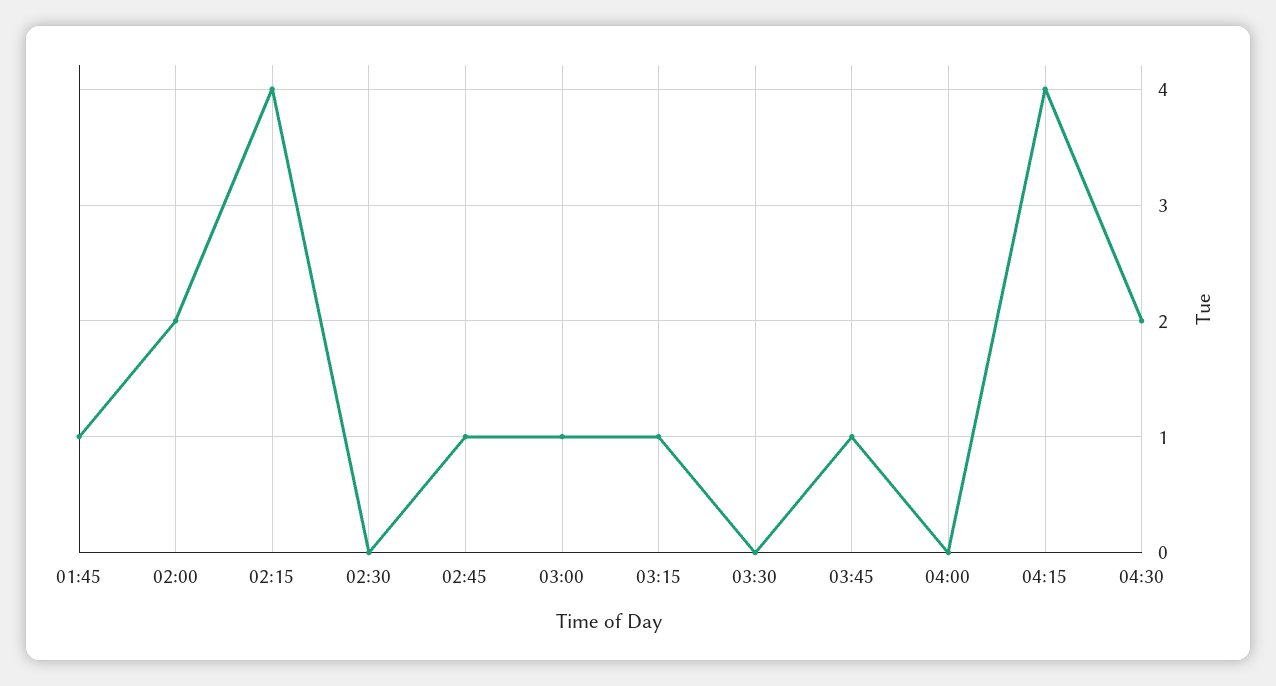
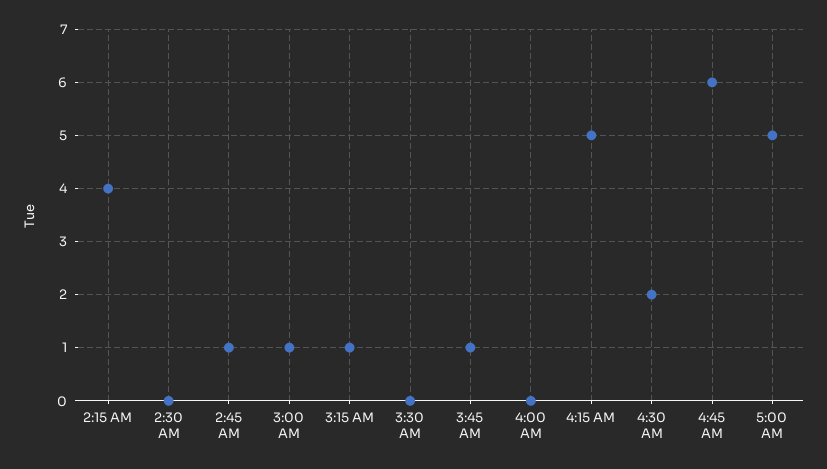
01:45: 1 -> none
02:00: 2 -> none
04:15: 4 -> 5
4:45 AM: none -> 6
5:00 AM: none -> 5

